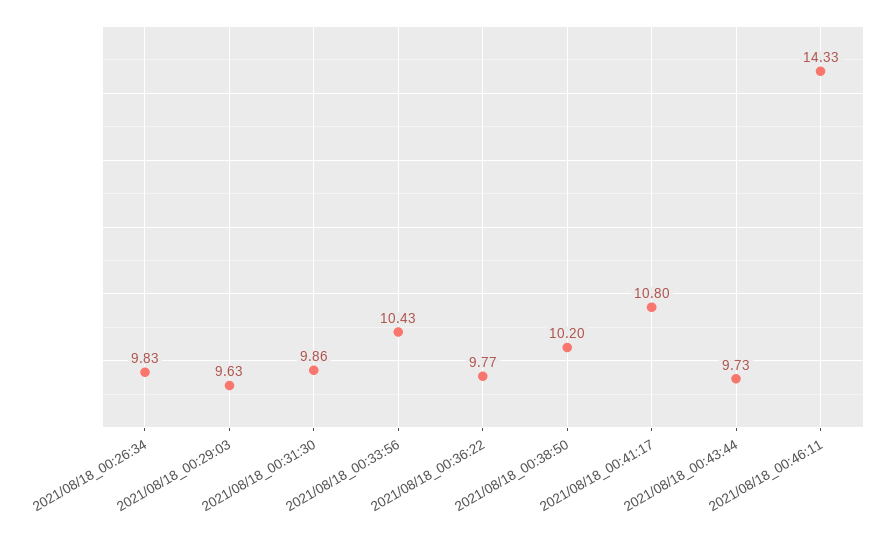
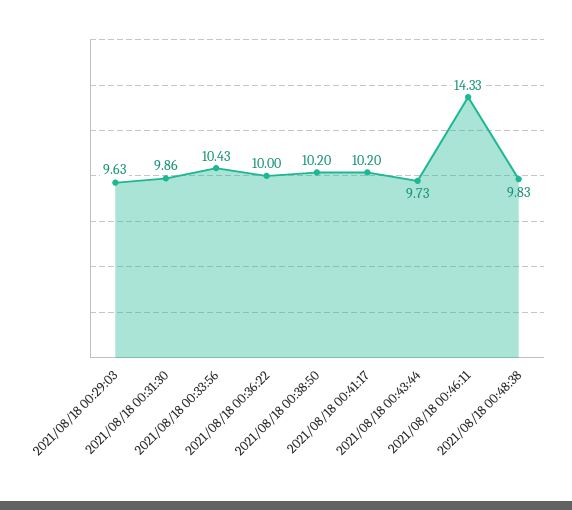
2021/08/18_00:26:34: 9.83 -> none
2021/08/18_00:36:22: 9.77 -> 10
2021/08/18_00:41:17: 10.8 -> 10.2
2021/08/18 00:48:38: none -> 9.83

